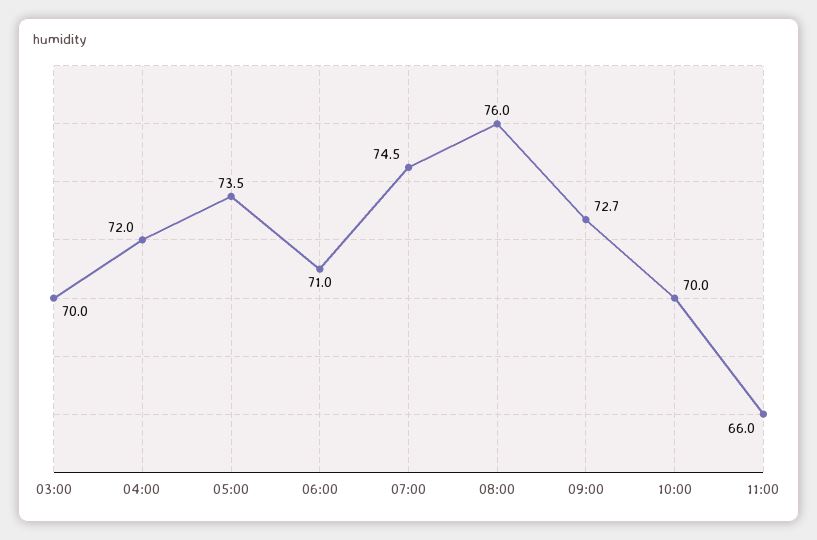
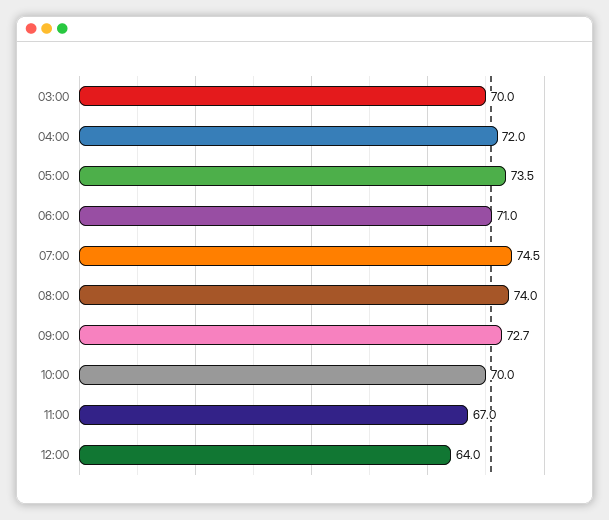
08:00: 76 -> 74
11:00: 66 -> 67
12:00: none -> 64

